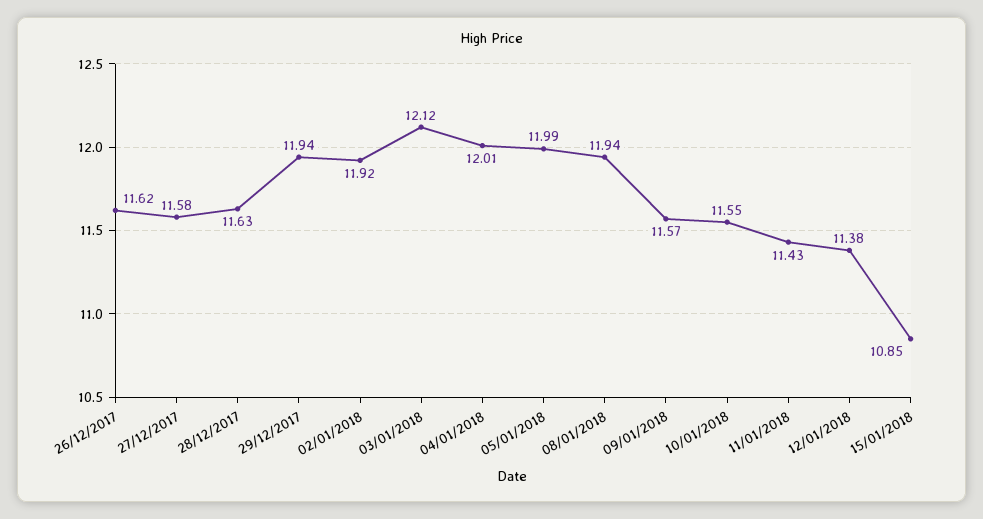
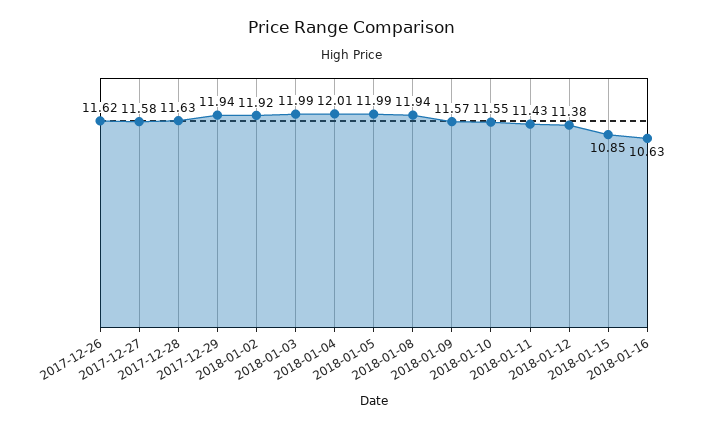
03/01/2018: 12.12 -> 11.99
2018-01-16: none -> 10.63

